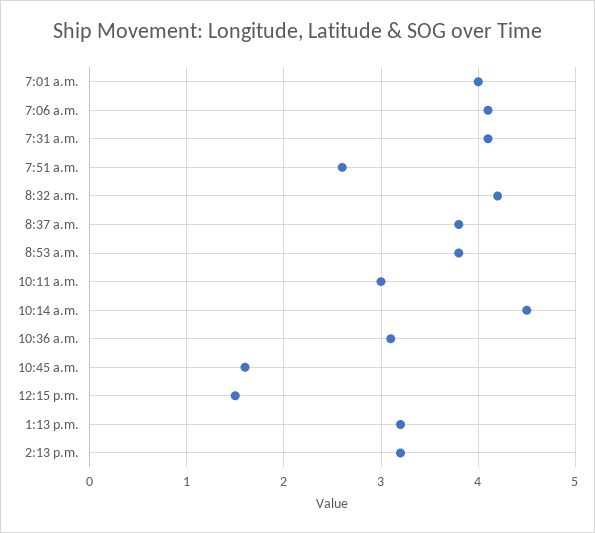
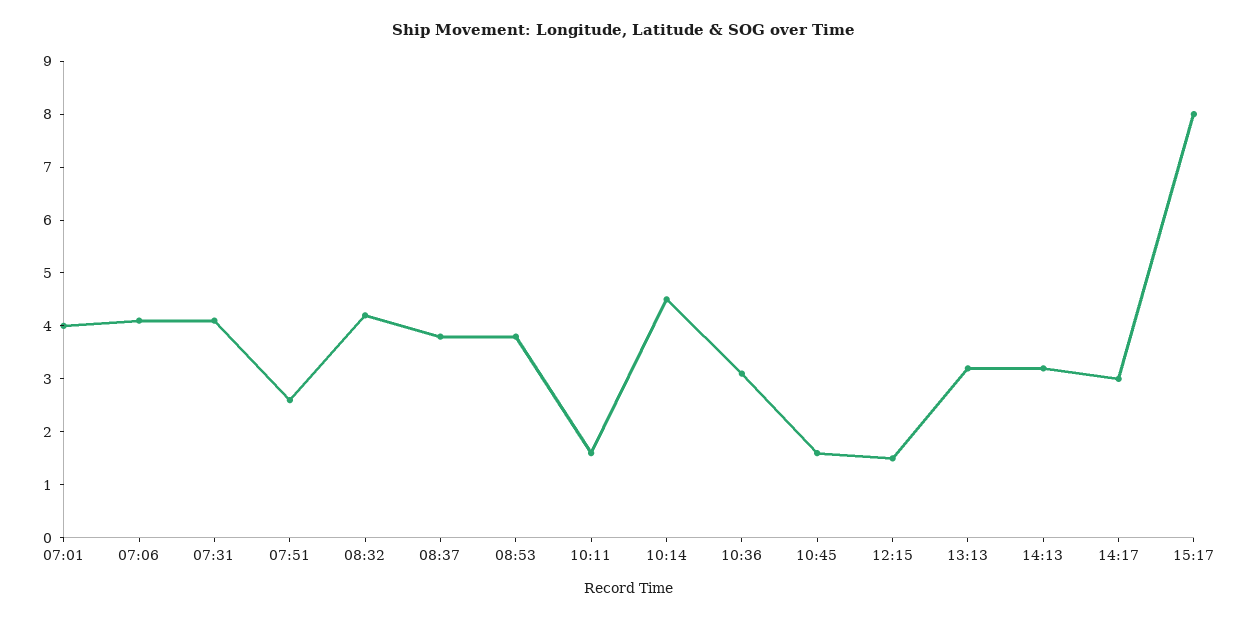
10:11 a.m.: 3 -> 1.5
14:17: none -> 3
15:17: none -> 8

